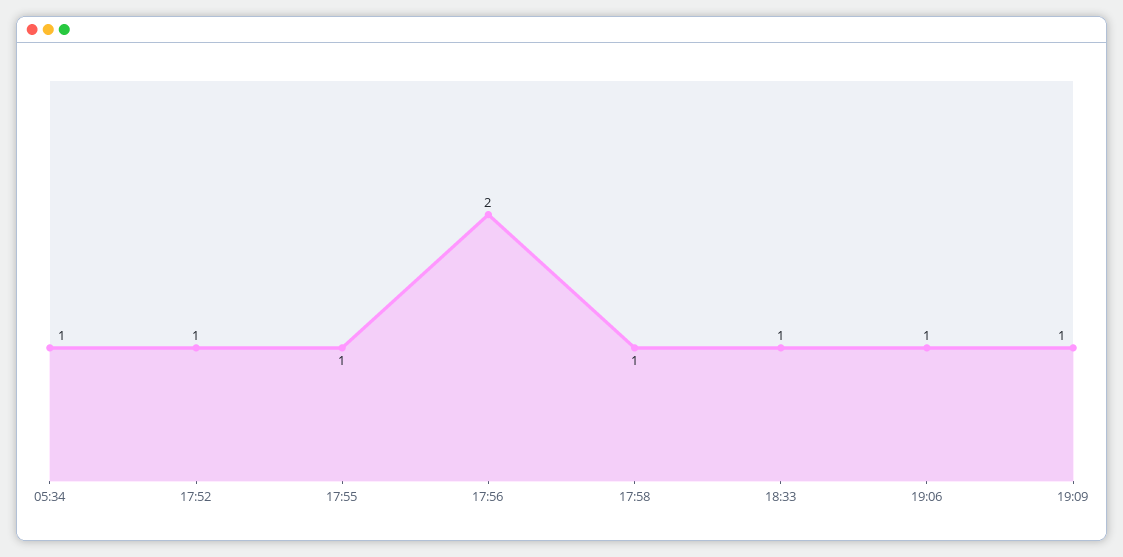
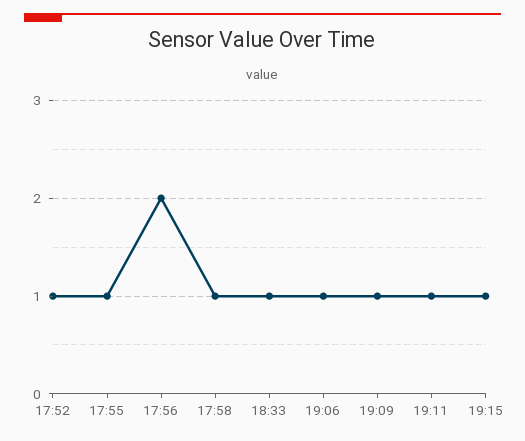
05:34: 1 -> none
19:11: none -> 1
19:15: none -> 1

